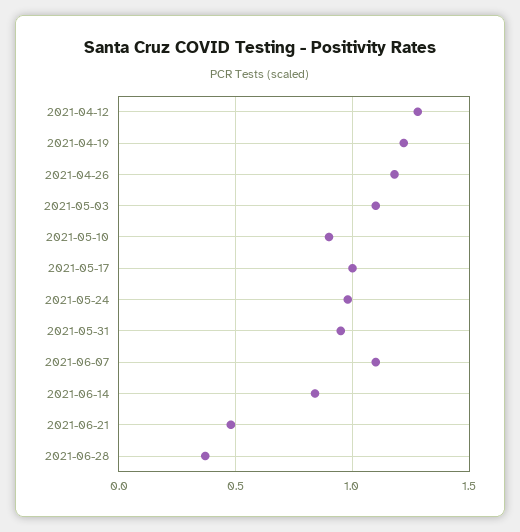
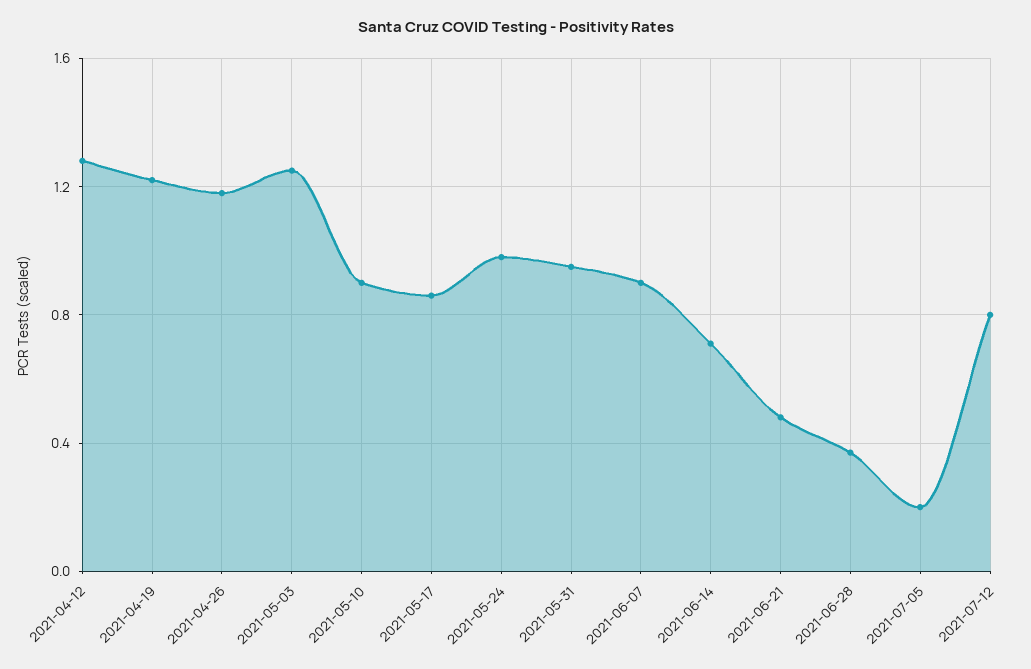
2021-05-03: 1.1 -> 1.25
2021-05-17: 1 -> 0.85
2021-06-07: 1.1 -> 0.9
2021-06-14: 0.85 -> 0.7
2021-07-05: none -> 0.2
2021-07-12: none -> 0.8

